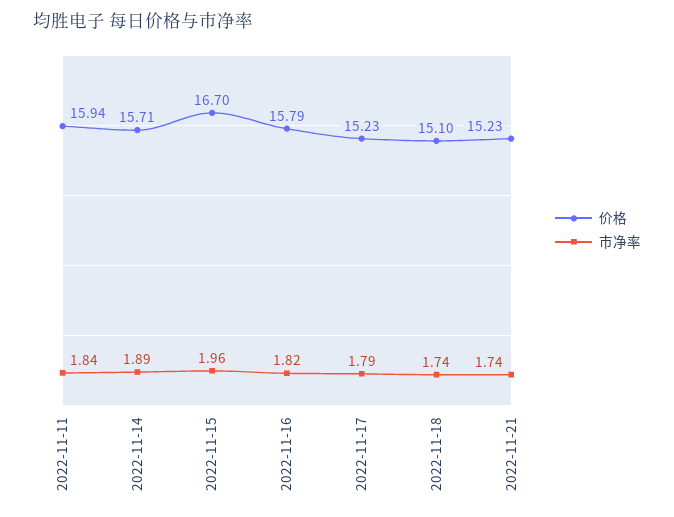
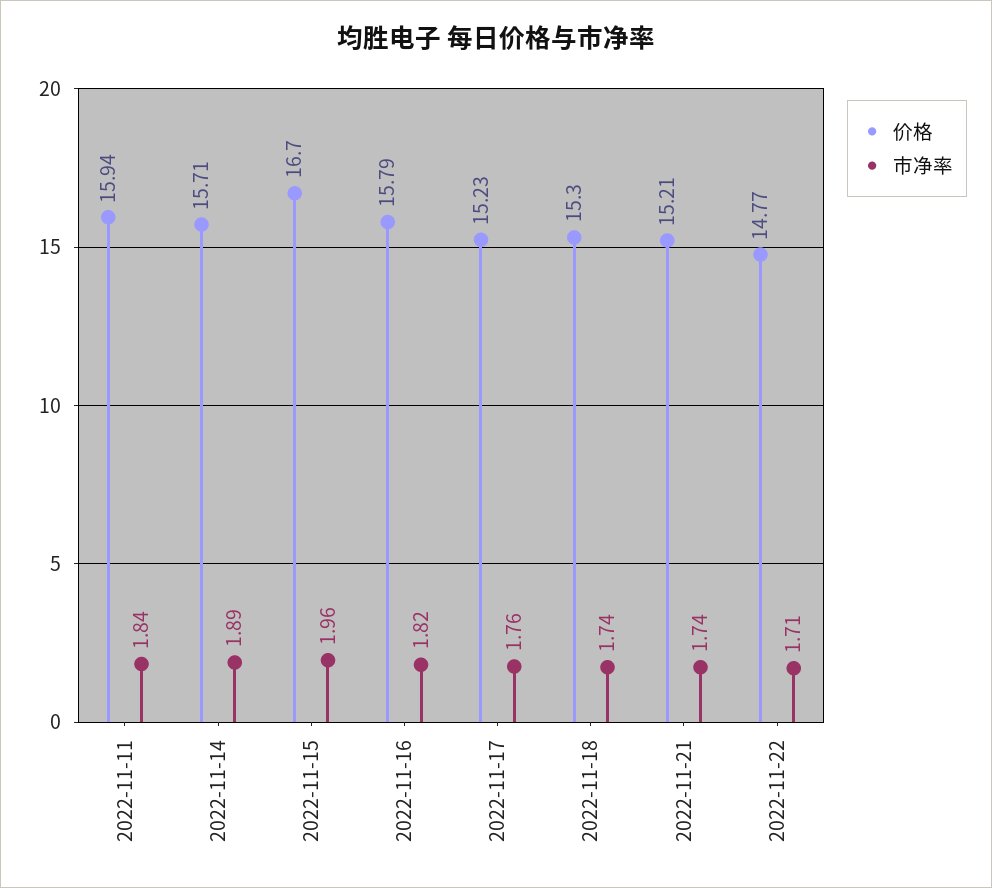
市净率, 2022-11-17: 1.79 -> 1.76
价格, 2022-11-18: 15.1 -> 15.3
价格, 2022-11-21: 15.23 -> 15.21
价格, 2022-11-22: none -> 14.77
市净率, 2022-11-22: none -> 1.71

